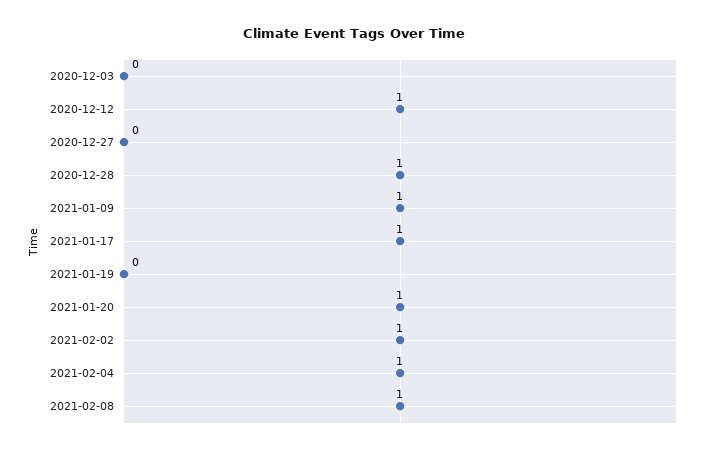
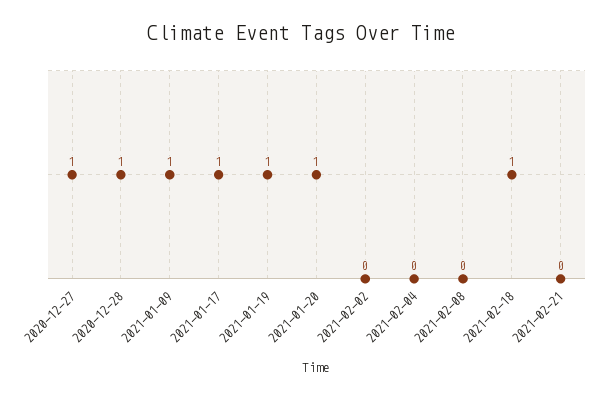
2020-12-03: 0 -> none
2020-12-12: 1 -> none
2020-12-27: 0 -> 1
2021-01-19: 0 -> 1
2021-02-02: 1 -> 0
2021-02-04: 1 -> 0
2021-02-08: 1 -> 0
2021-02-18: none -> 1
2021-02-21: none -> 0

